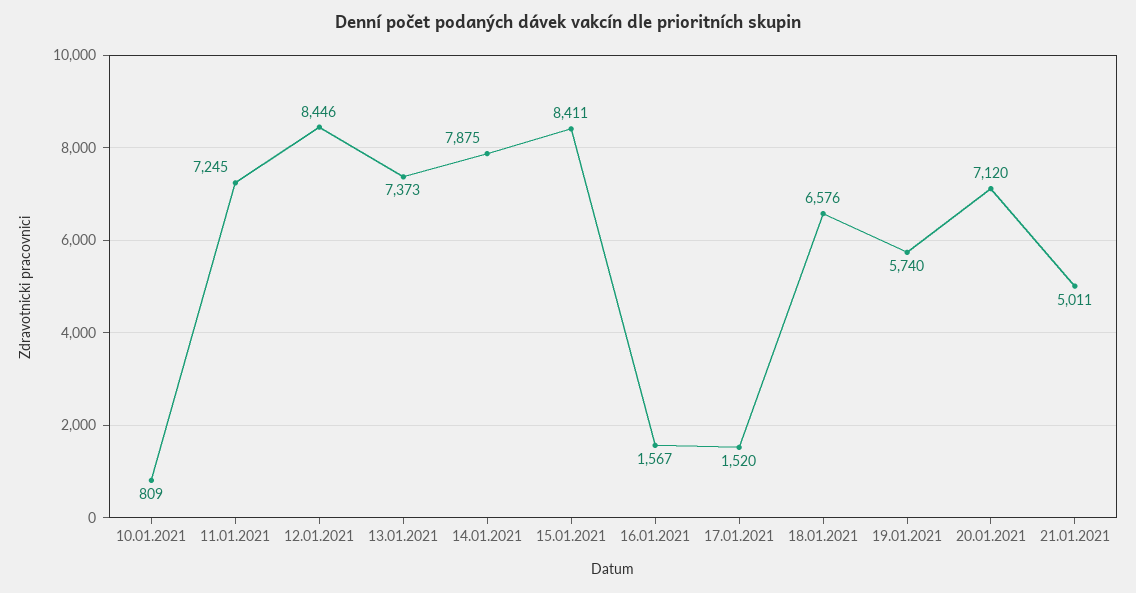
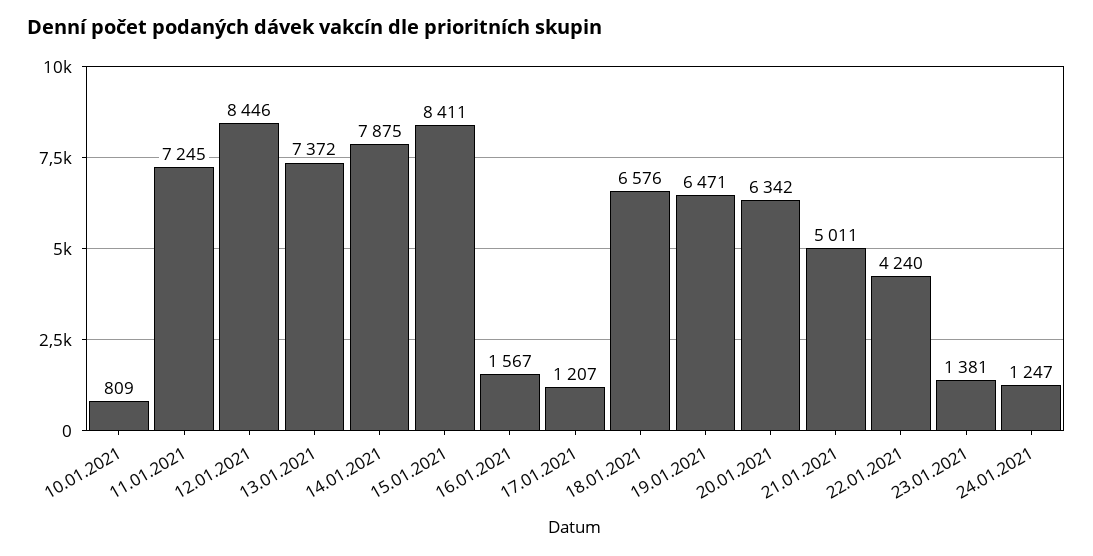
13.01.2021: 7373 -> 7372
17.01.2021: 1520 -> 1207
19.01.2021: 5740 -> 6471
20.01.2021: 7120 -> 6342
22.01.2021: none -> 4240
23.01.2021: none -> 1381
24.01.2021: none -> 1247

